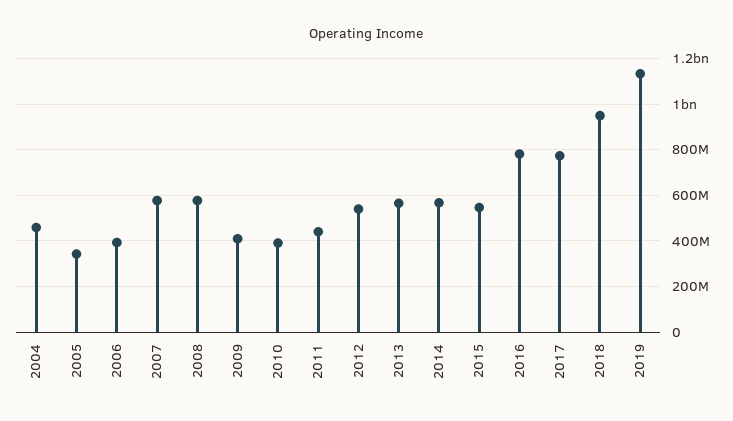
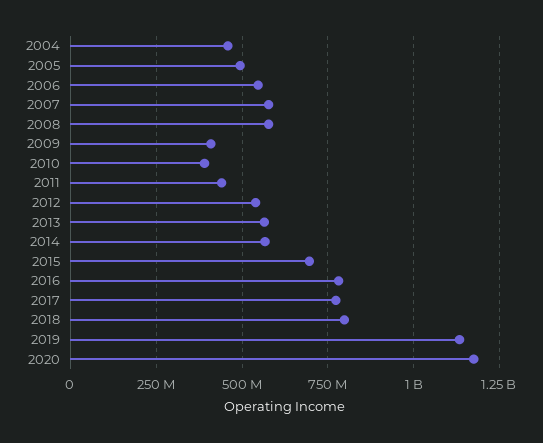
2005: 350000000 -> 500000000
2006: 400000000 -> 550000000
2015: 550000000 -> 700000000
2018: 950000000 -> 800000000
2020: none -> 1175000000

